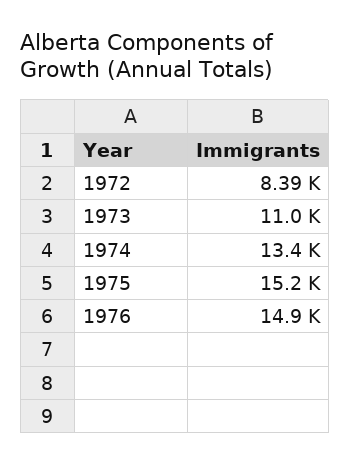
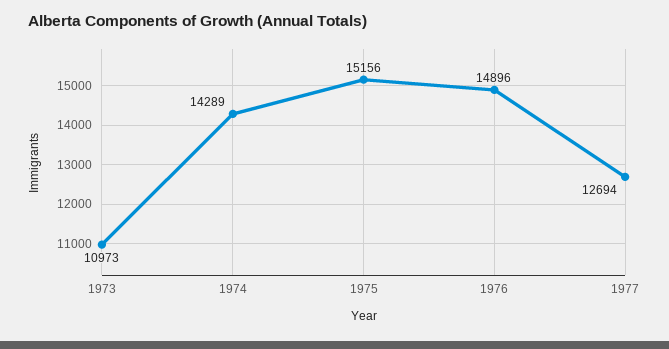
1972: 8390 -> none
1974: 13400 -> 14289
1977: none -> 12694

